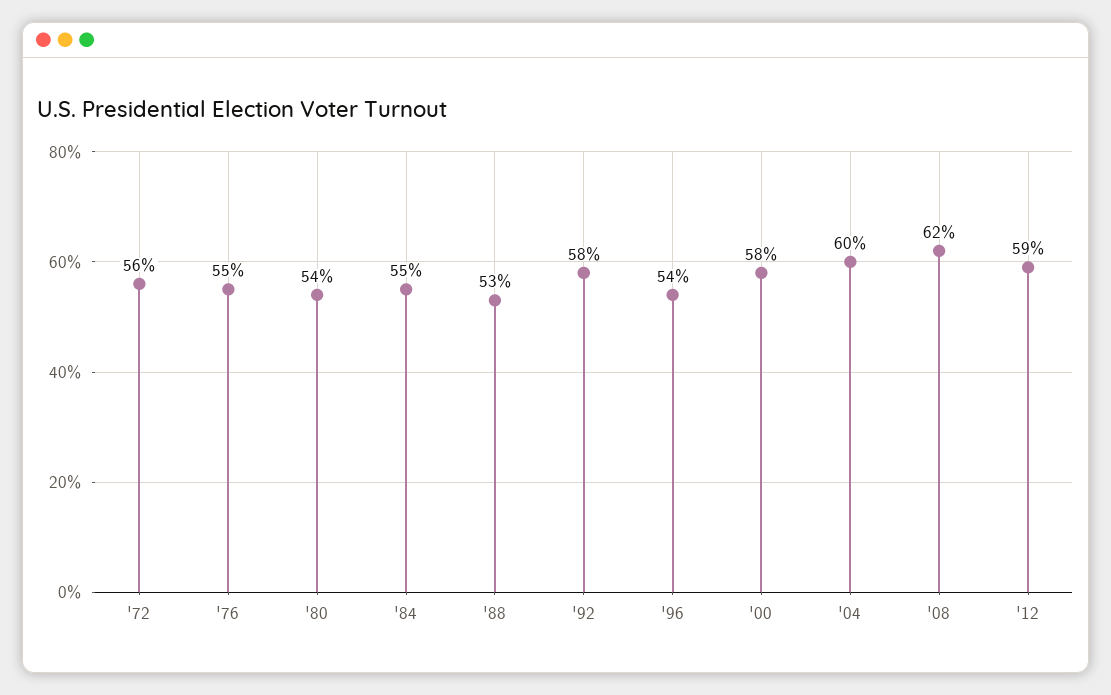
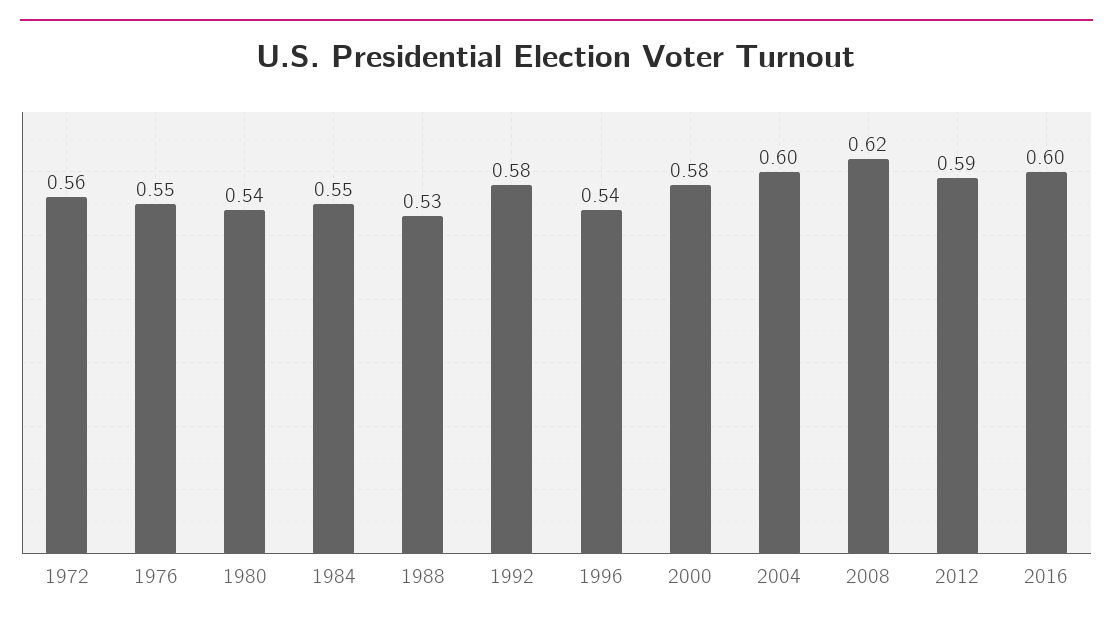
2016: none -> 0.6

